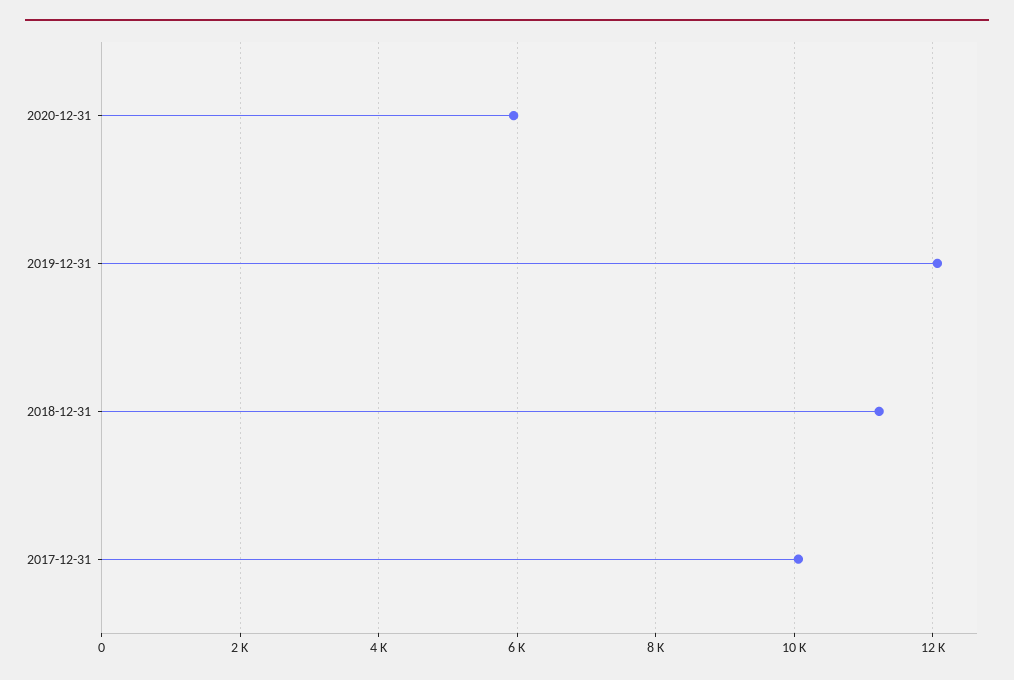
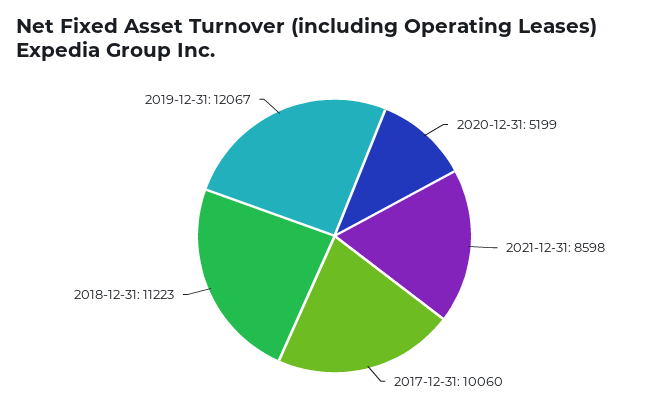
2020-12-31: 6000 -> 5199
2021-12-31: none -> 8598

